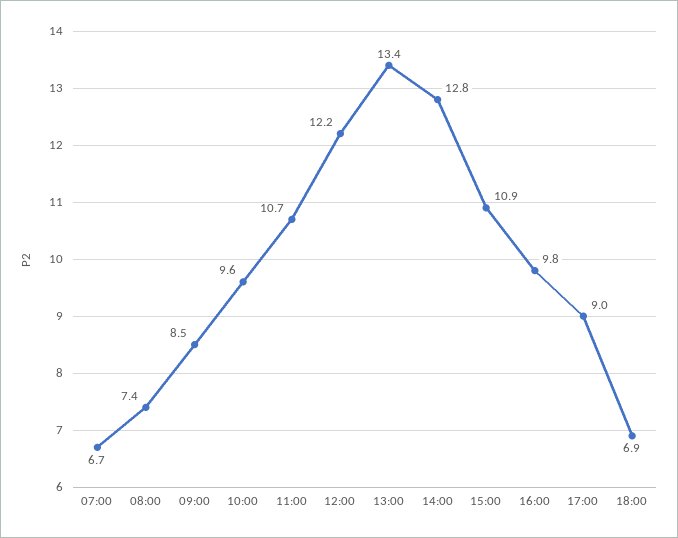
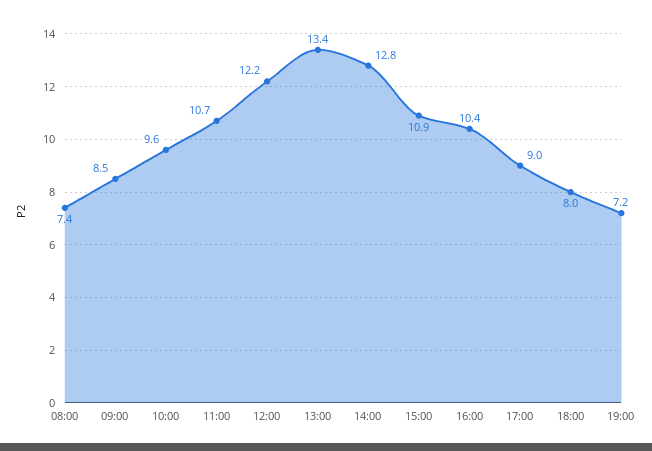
07:00: 6.7 -> none
16:00: 9.8 -> 10.4
18:00: 6.9 -> 8
19:00: none -> 7.2

